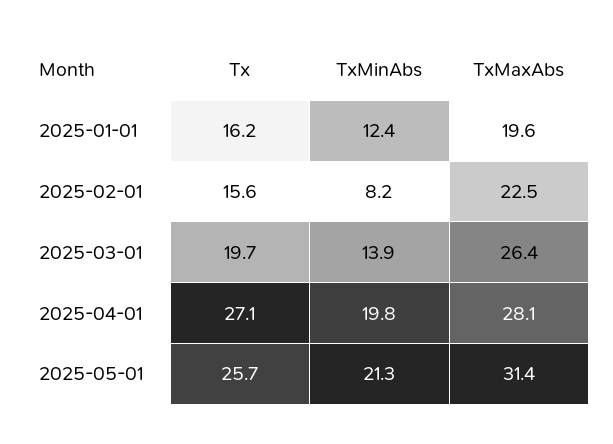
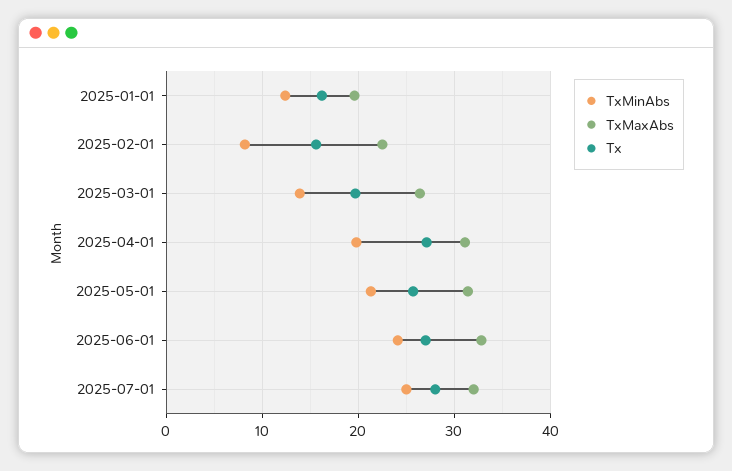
TxMaxAbs, 2025-04-01: 28.1 -> 31
TxMinAbs, 2025-06-01: none -> 24
TxMaxAbs, 2025-06-01: none -> 33
Tx, 2025-06-01: none -> 27
TxMinAbs, 2025-07-01: none -> 25
TxMaxAbs, 2025-07-01: none -> 32
Tx, 2025-07-01: none -> 28

